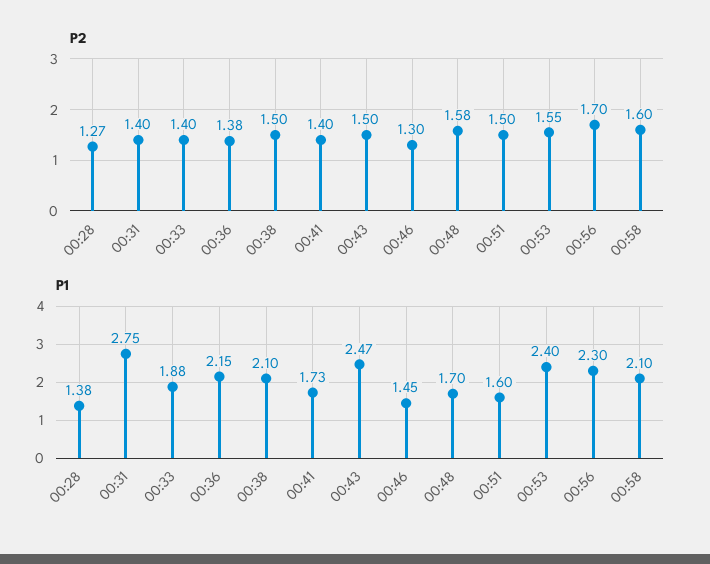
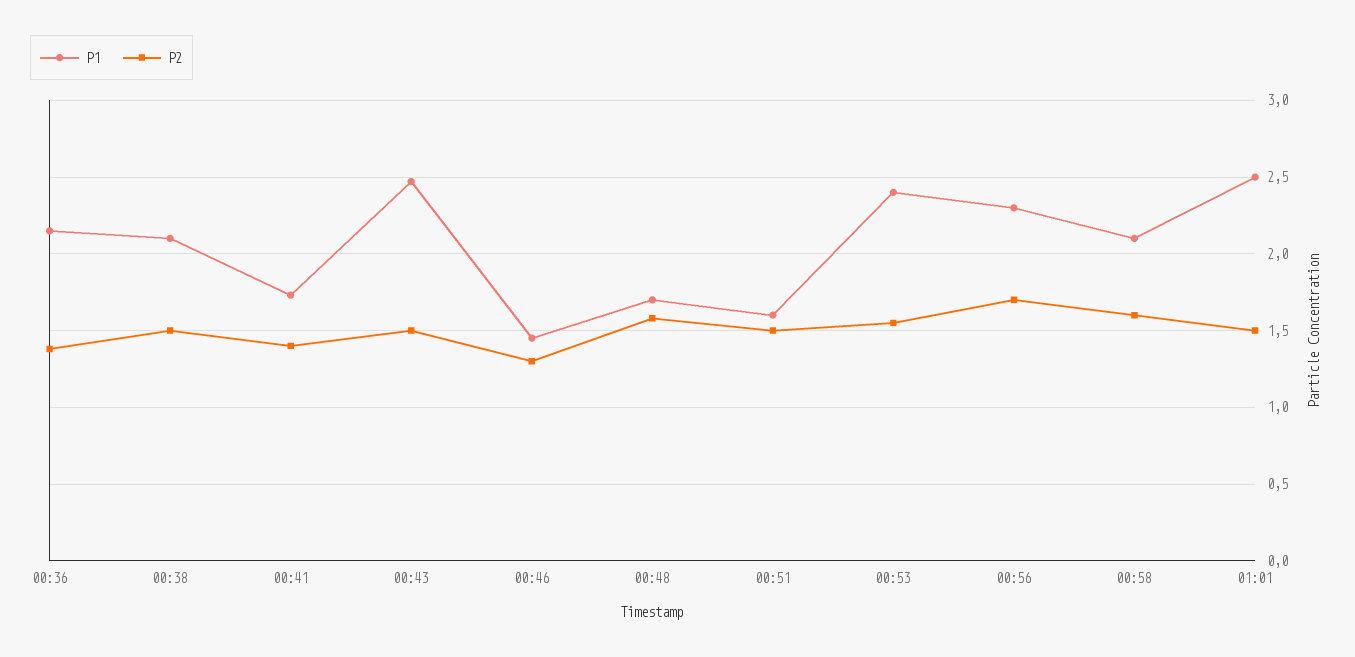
P2, 00:28: 1.27 -> none
P2, 00:31: 1.4 -> none
P2, 00:33: 1.4 -> none
P1, 00:28: 1.38 -> none
P1, 00:31: 2.75 -> none
P1, 00:33: 1.88 -> none
P1, 01:01: none -> 2.5
P2, 01:01: none -> 1.5

